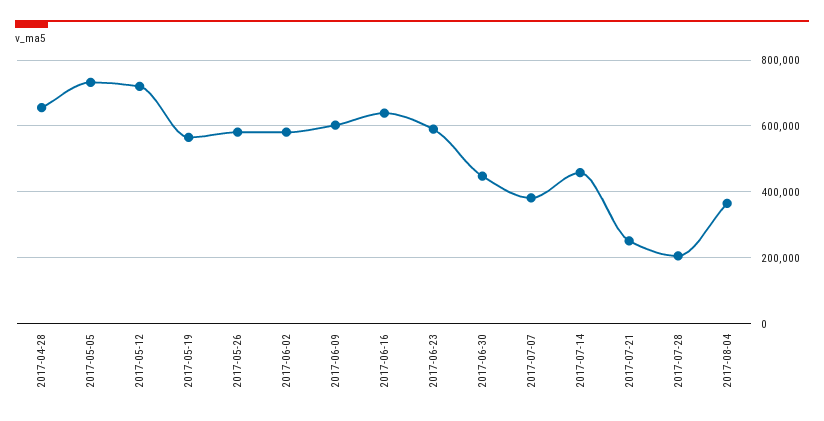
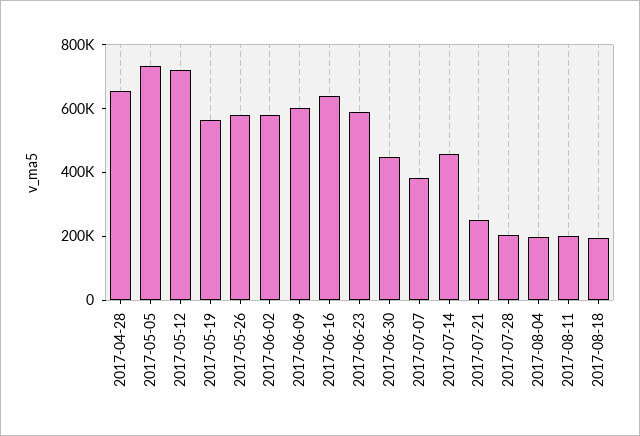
2017-08-04: 360000 -> 200000
2017-08-11: none -> 200000
2017-08-18: none -> 200000

